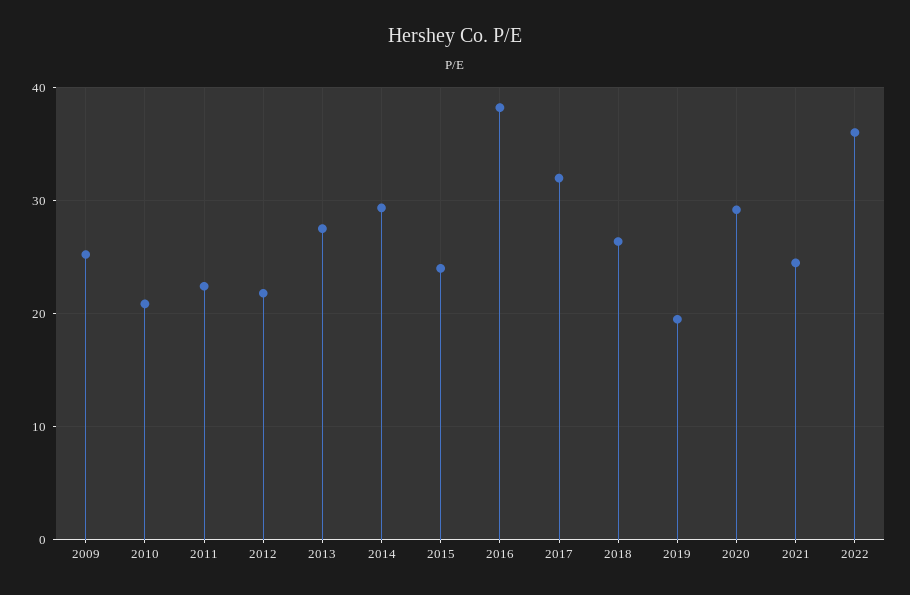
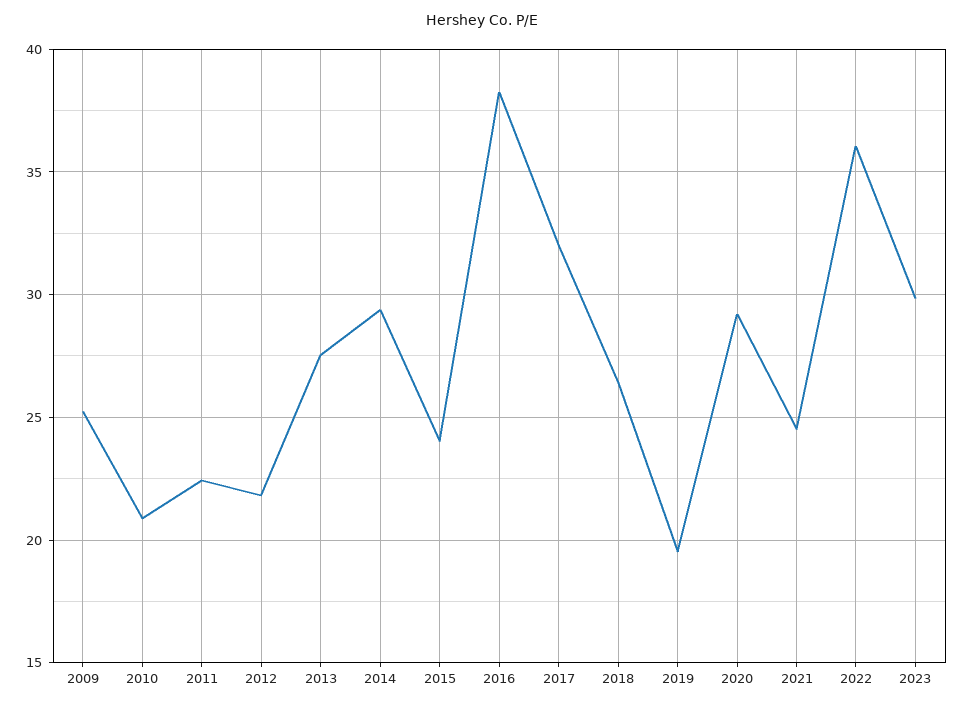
2023: none -> 30

